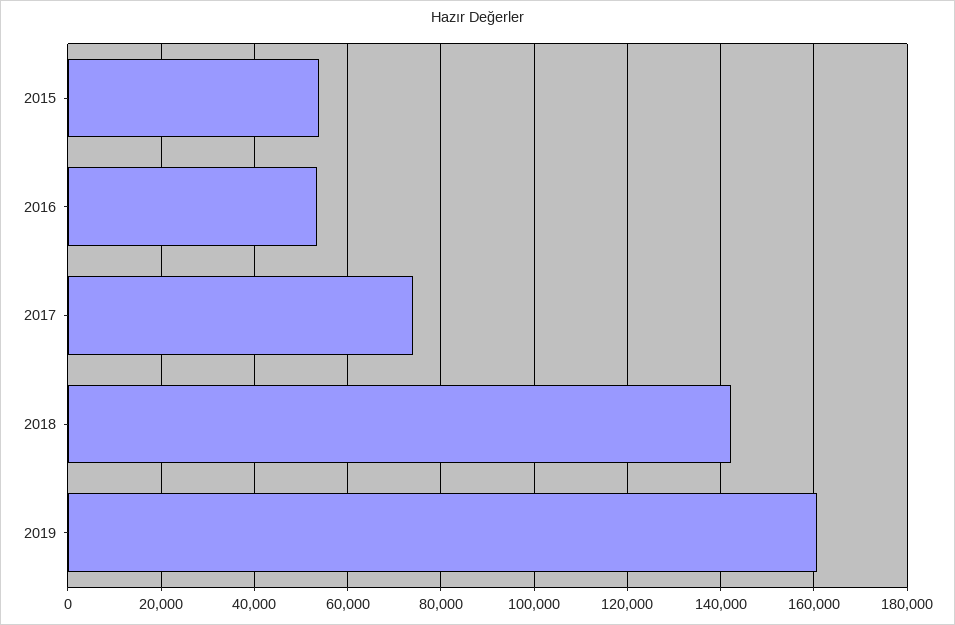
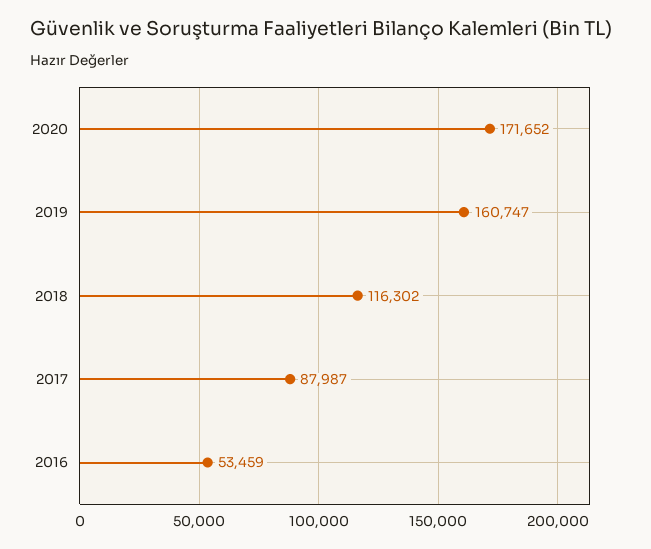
2015: 54000 -> none
2017: 74000 -> 87987
2018: 142000 -> 116302
2020: none -> 171652

